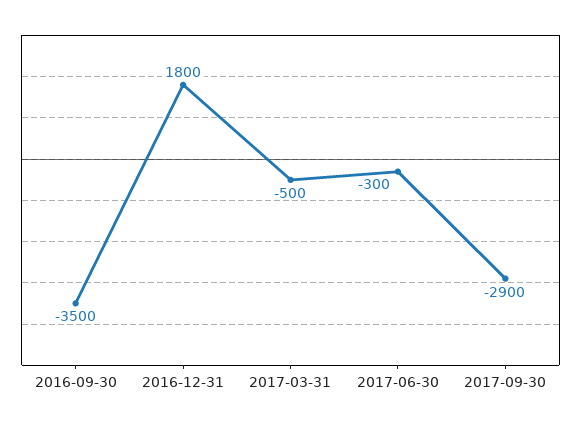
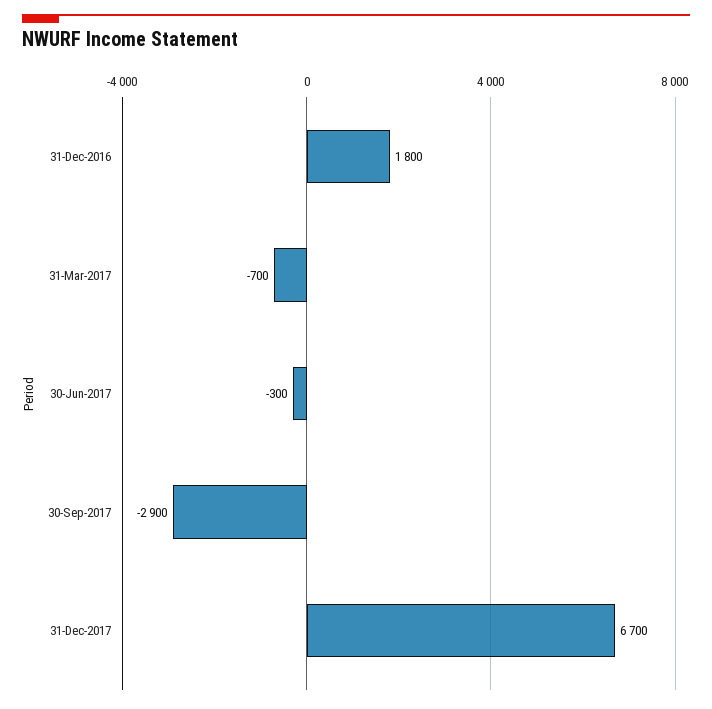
2016-09-30: -3500 -> none
2017-03-31: -500 -> -700
31-Dec-2017: none -> 6700

